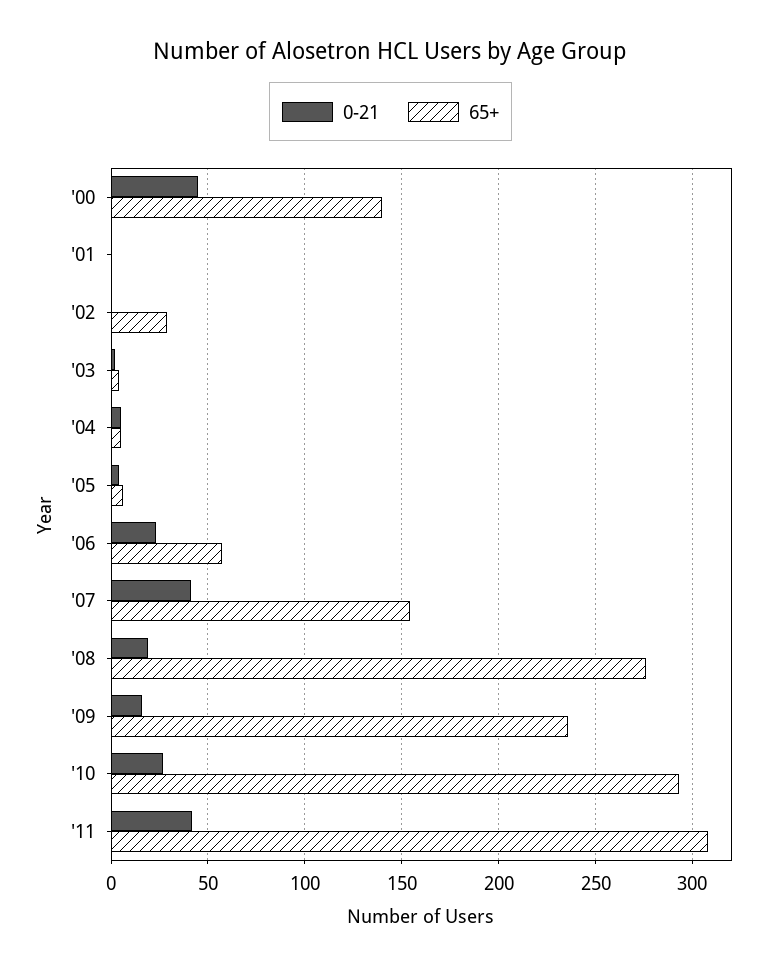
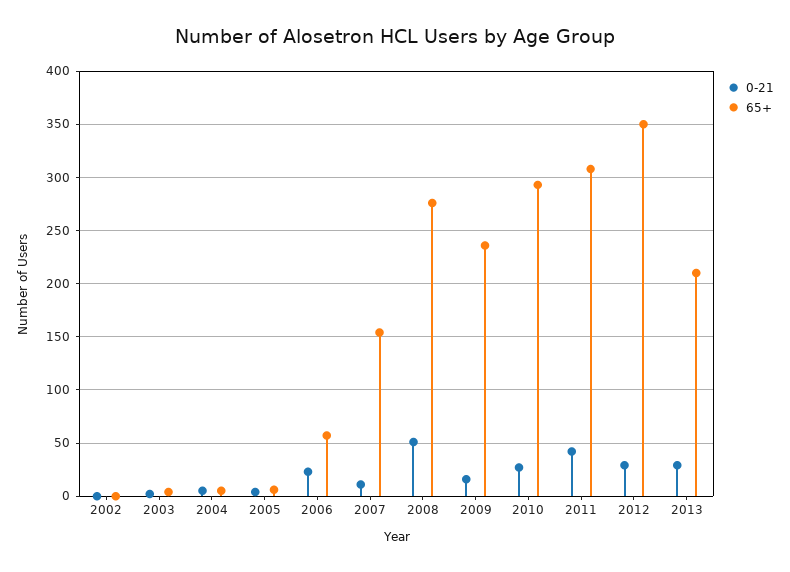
0-21, '00: 45 -> none
65+, '00: 140 -> none
0-21, '01: 0 -> none
65+, '01: 0 -> none
65+, '02: 30 -> 0
0-21, '07: 40 -> 10
0-21, '08: 20 -> 50
0-21, 2012: none -> 30
65+, 2012: none -> 350
0-21, 2013: none -> 30
65+, 2013: none -> 210

